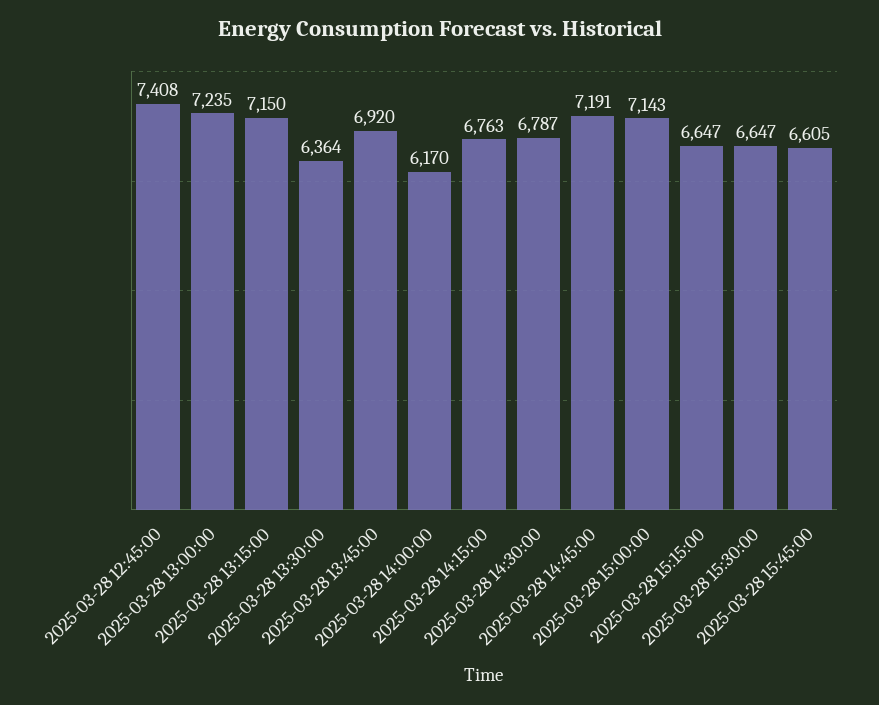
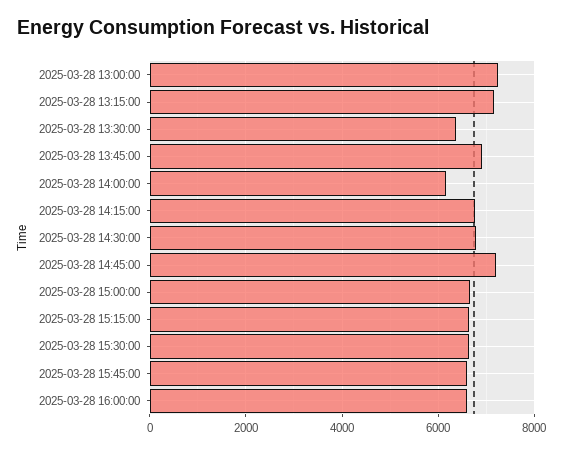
2025-03-28 12:45:00: 7408 -> none
2025-03-28 15:00:00: 7143 -> 6600
2025-03-28 16:00:00: none -> 6600

